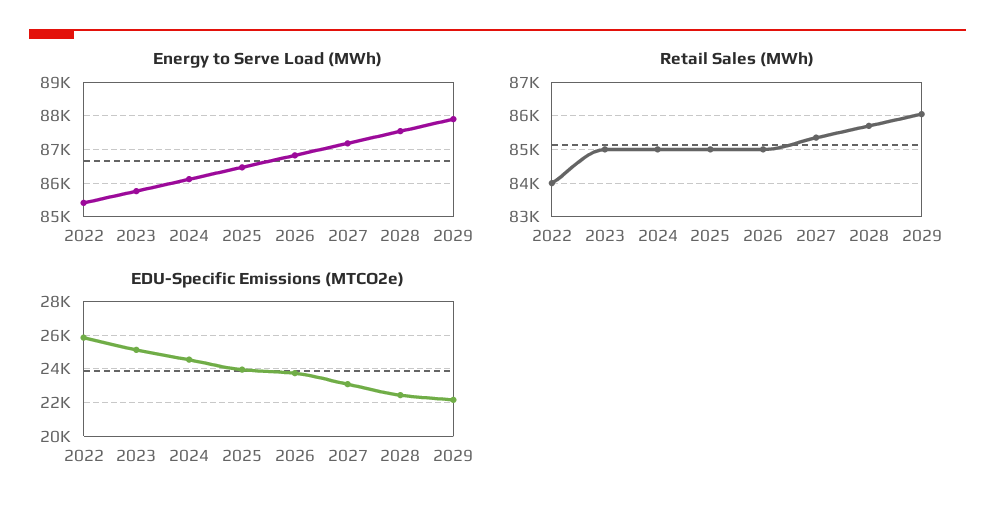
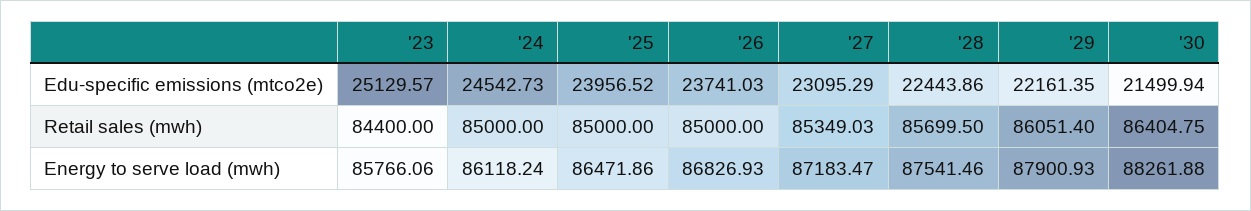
Energy to Serve Load (MWh), 2022: 85400 -> none
Retail Sales (MWh), 2022: 84000 -> none
Retail Sales (MWh), 2023: 85000 -> 84400
EDU-Specific Emissions (MTCO2e), 2022: 26000 -> none
EDU-Specific Emissions (MTCO2e), '30: none -> 21499.94
Retail Sales (MWh), '30: none -> 86404.75
Energy to Serve Load (MWh), '30: none -> 88261.88

